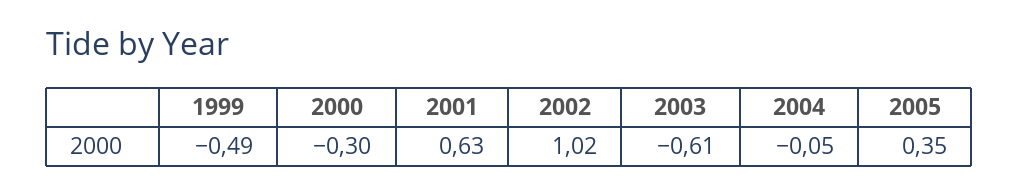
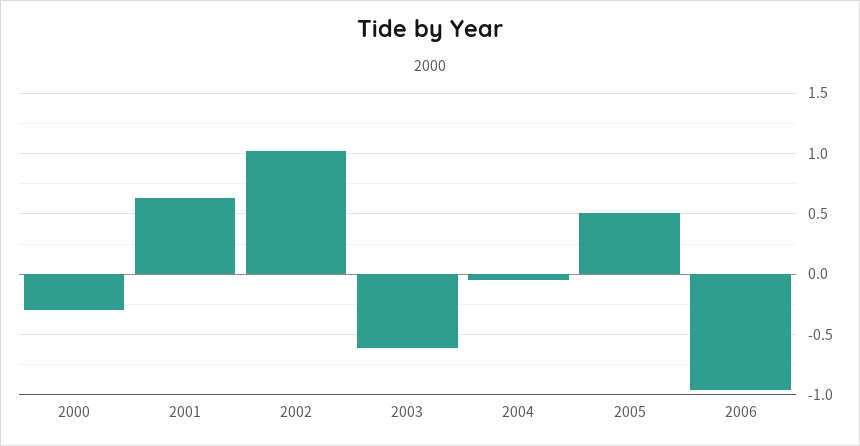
1999: -0.49 -> none
2005: 0.35 -> 0.5
2006: none -> -0.95

